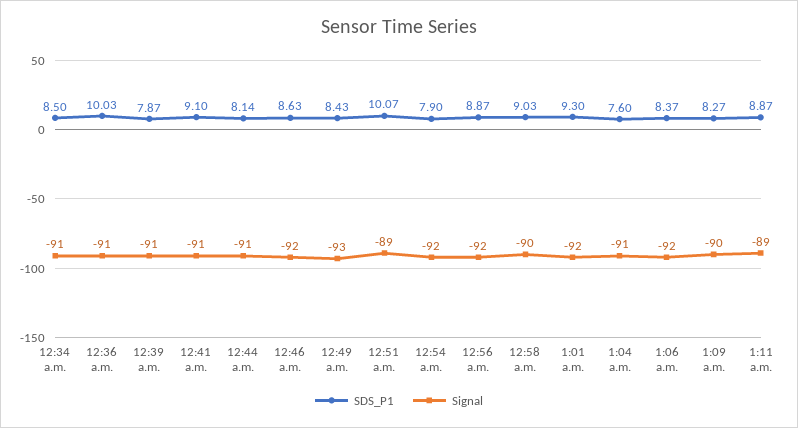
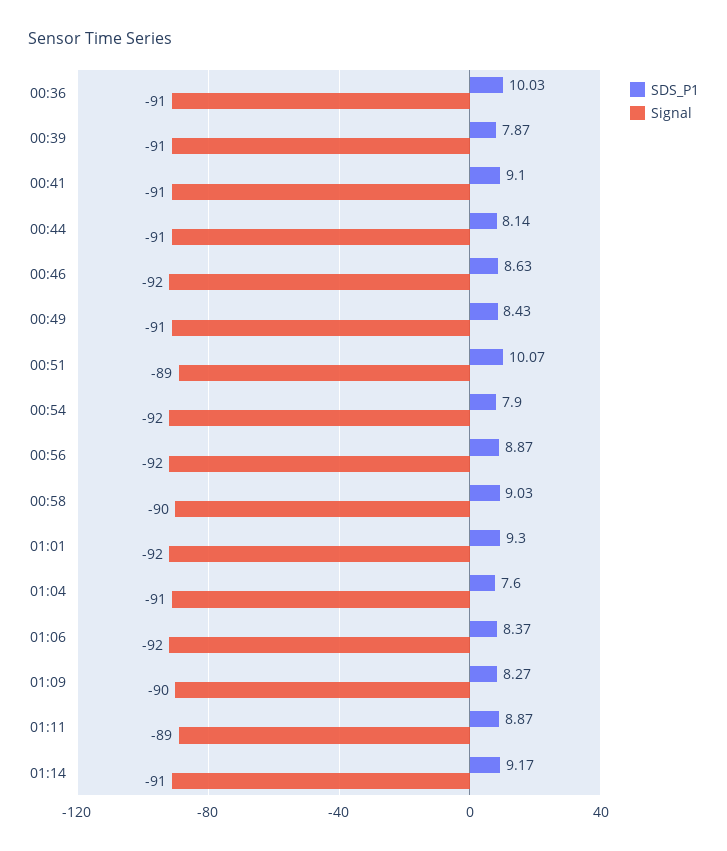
SDS_P1, 12:34 a.m.: 8.5 -> none
Signal, 12:34 a.m.: -91 -> none
Signal, 12:49 a.m.: -93 -> -91
SDS_P1, 01:14: none -> 9.17
Signal, 01:14: none -> -91

